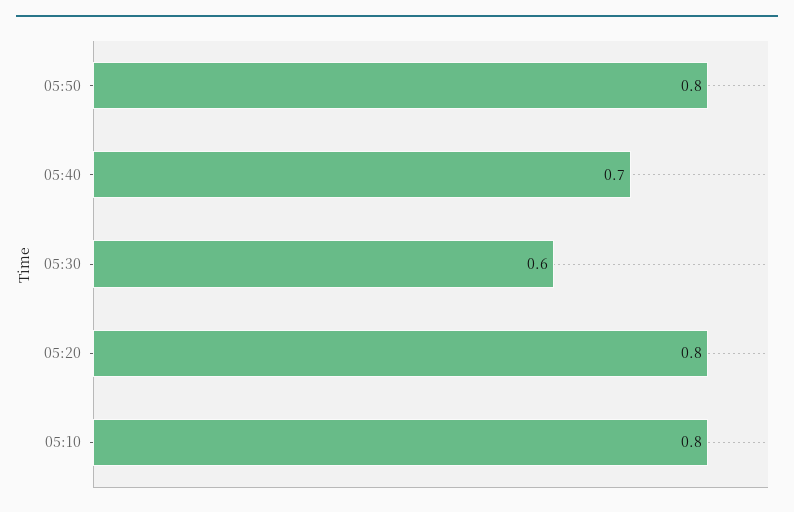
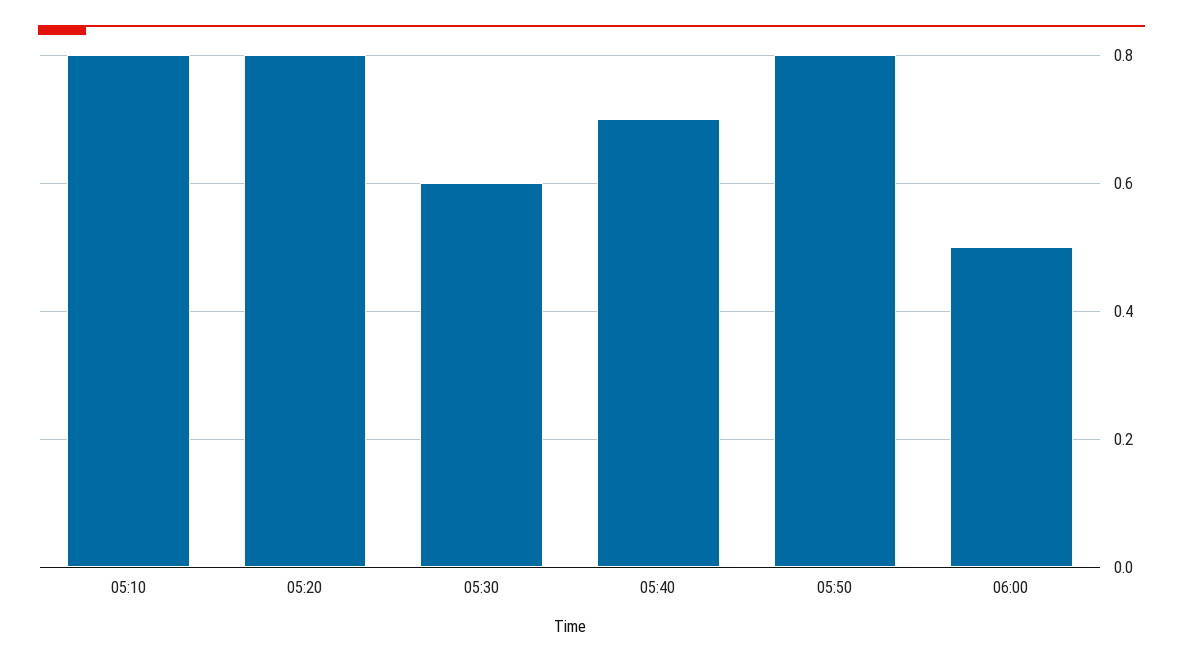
06:00: none -> 0.5

